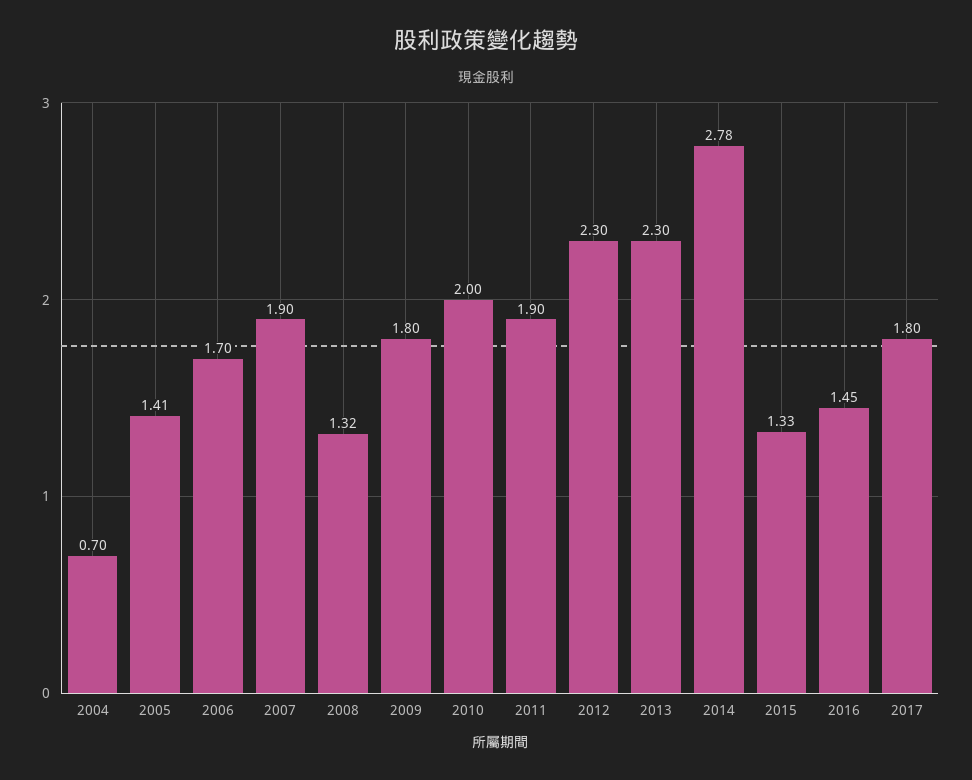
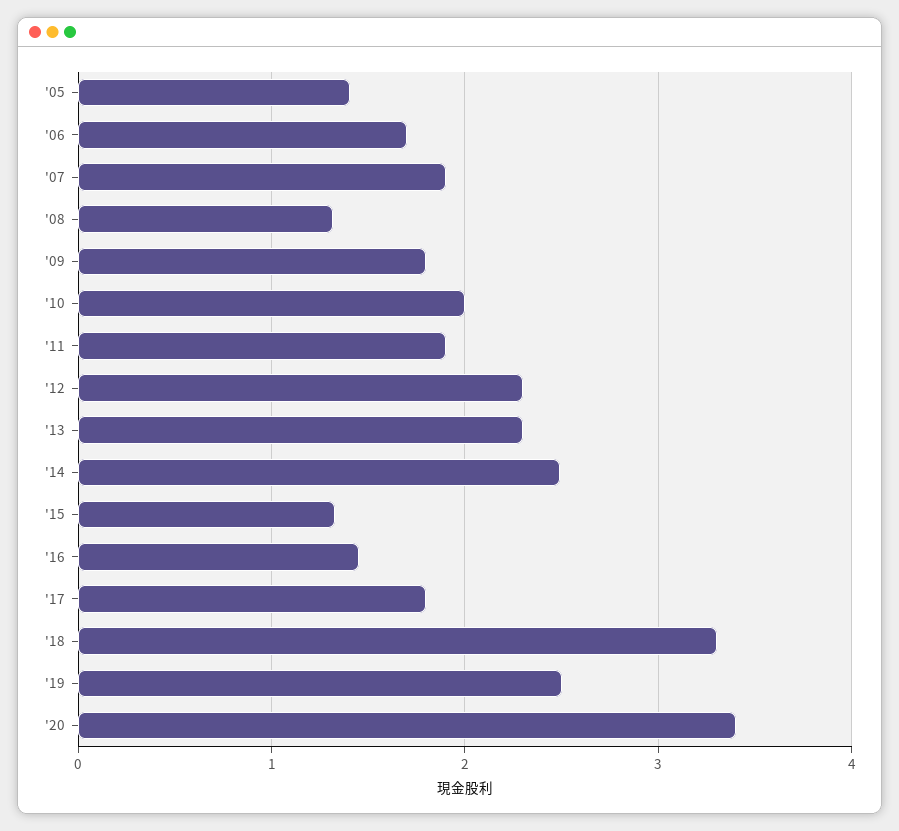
2004: 0.7 -> none
2014: 2.78 -> 2.5
'18: none -> 3.3
'19: none -> 2.5
'20: none -> 3.4

